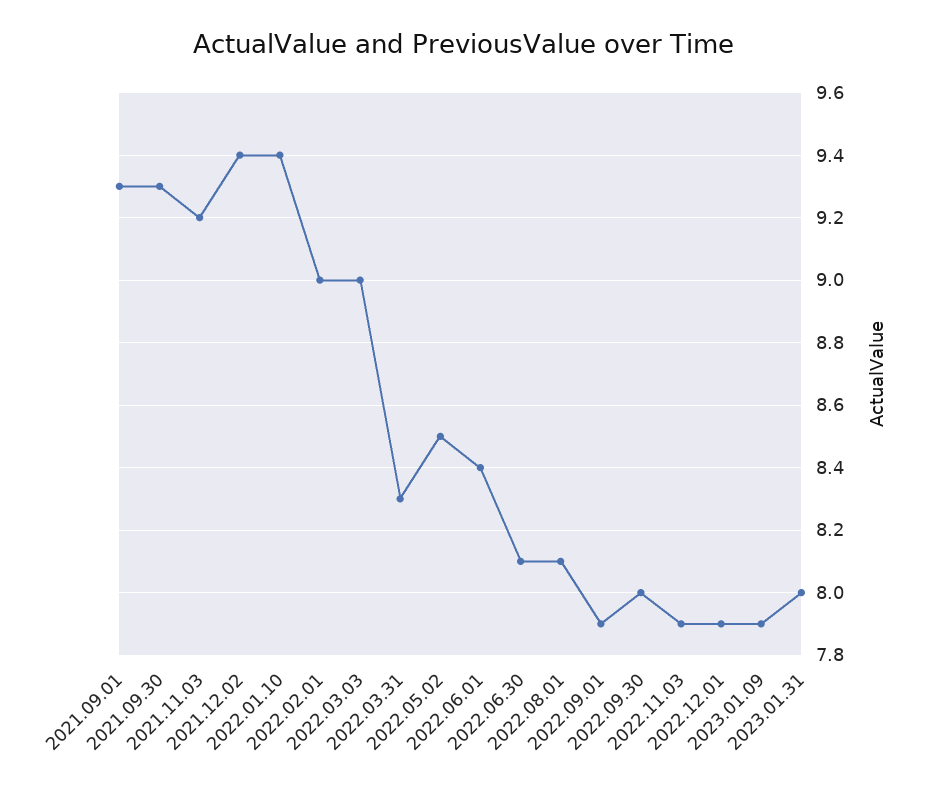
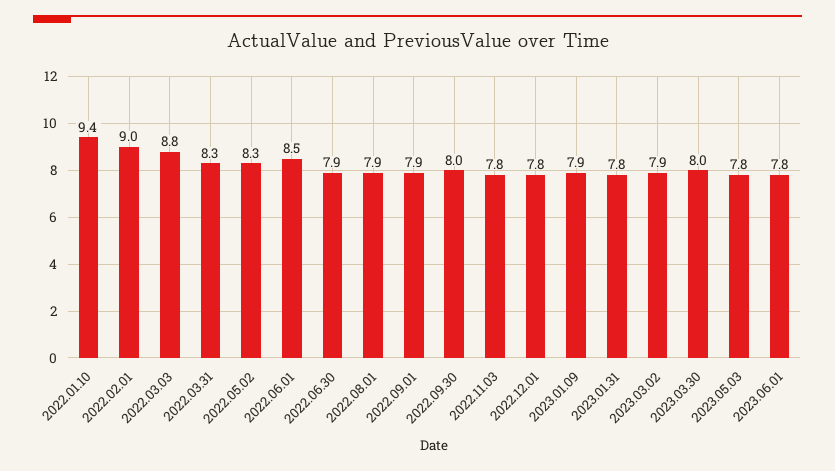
2021.09.01: 9.3 -> none
2021.09.30: 9.3 -> none
2021.11.03: 9.2 -> none
2021.12.02: 9.4 -> none
2022.03.03: 9 -> 8.8
2022.05.02: 8.5 -> 8.3
2022.06.01: 8.4 -> 8.5
2022.06.30: 8.1 -> 7.9
2022.08.01: 8.1 -> 7.9
2022.11.03: 7.9 -> 7.8
2022.12.01: 7.9 -> 7.8
2023.01.31: 8 -> 7.8
2023.03.02: none -> 7.9
2023.03.30: none -> 8
2023.05.03: none -> 7.8
2023.06.01: none -> 7.8

